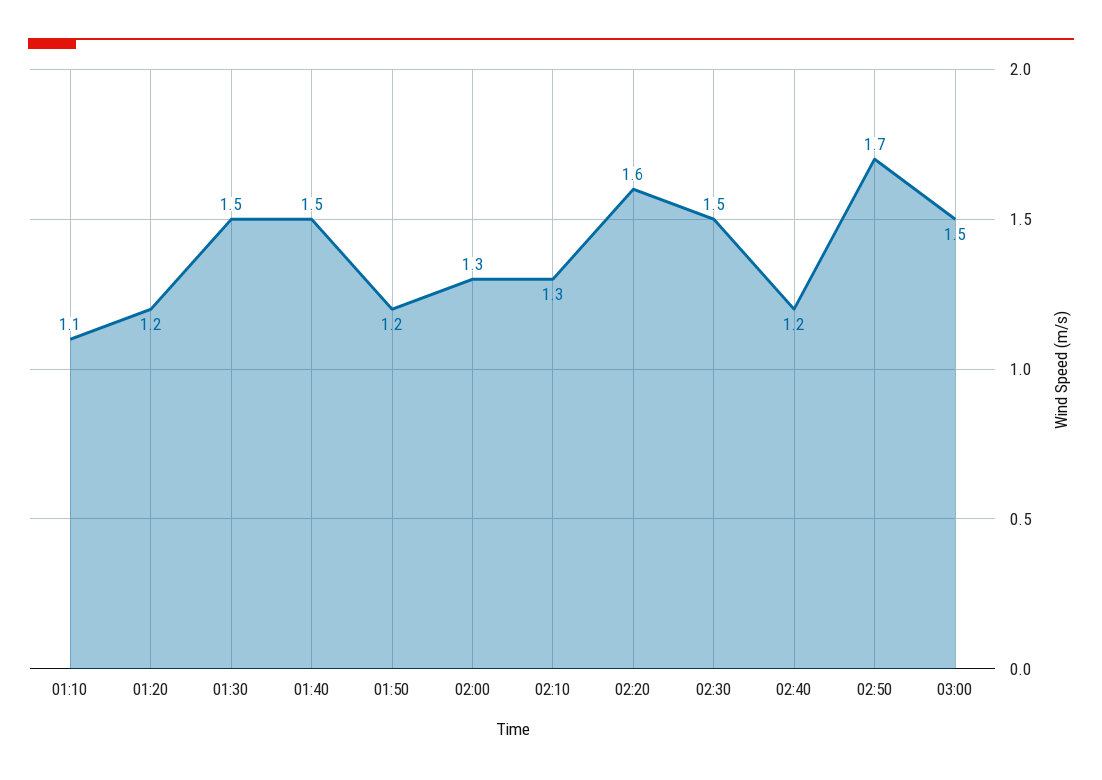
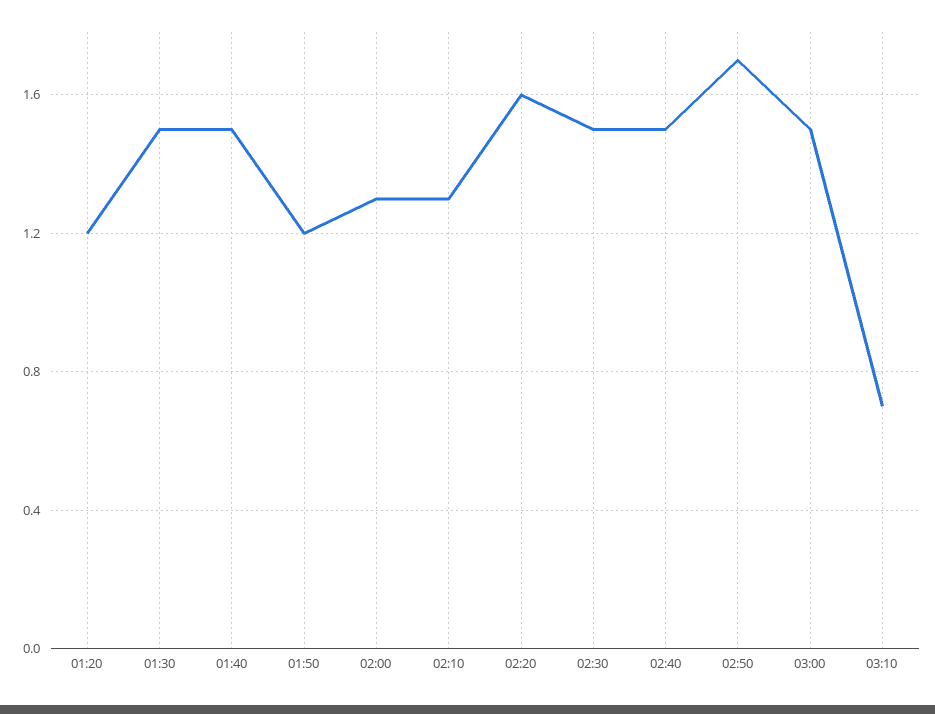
01:10: 1.1 -> none
02:40: 1.2 -> 1.5
03:10: none -> 0.7

